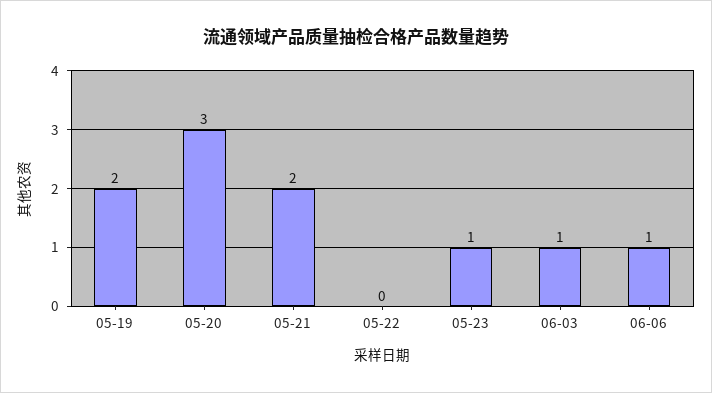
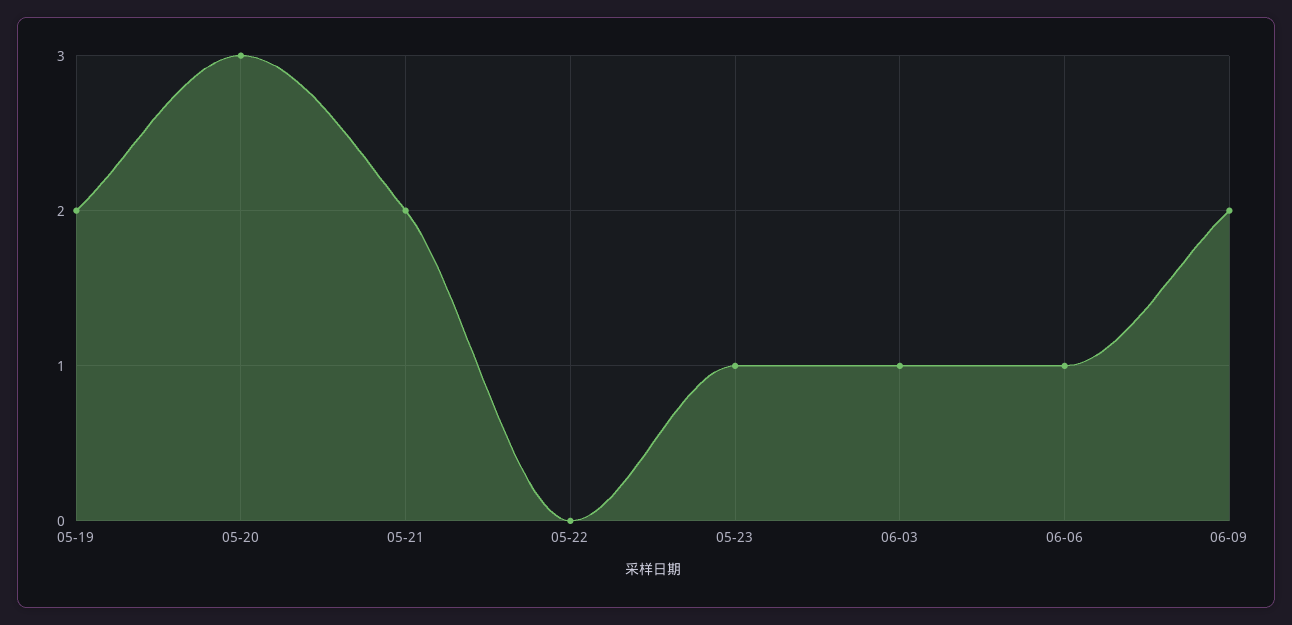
06-09: none -> 2

